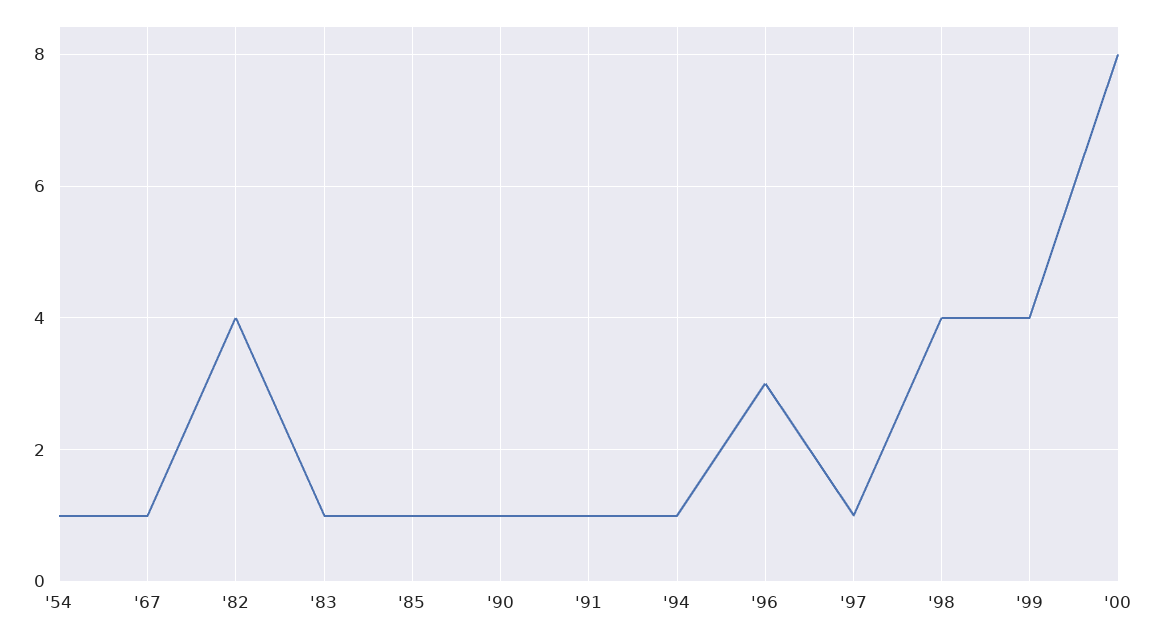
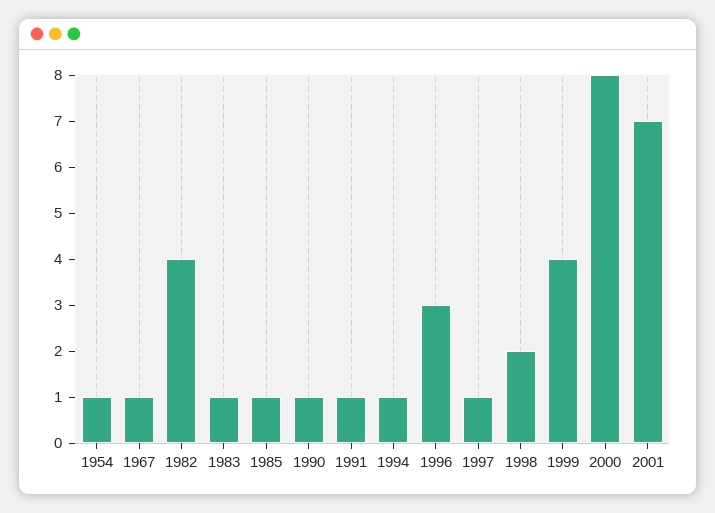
'98: 4 -> 2
2001: none -> 7

